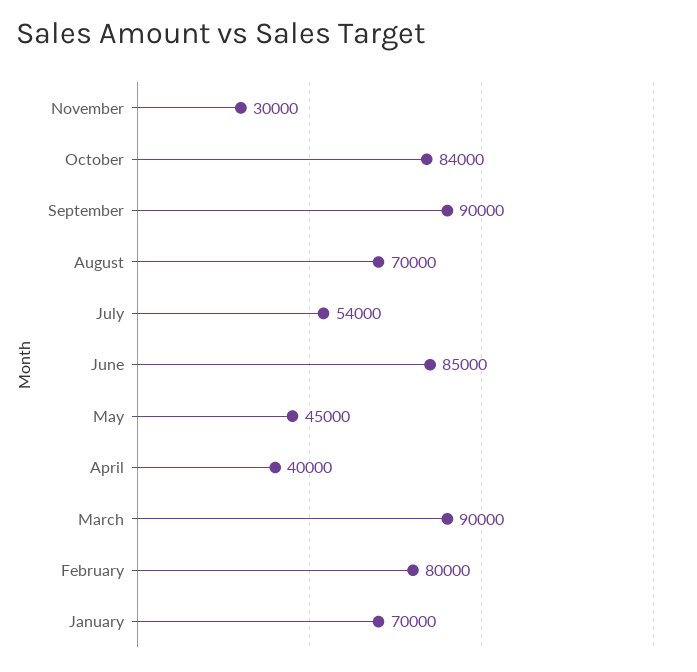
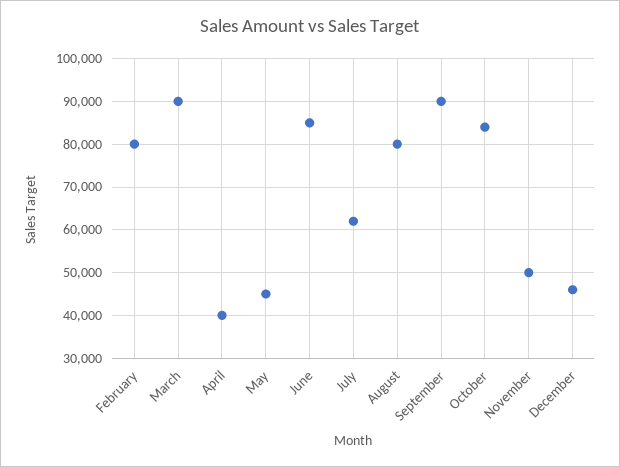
November: 30000 -> 50000
August: 70000 -> 80000
July: 54000 -> 62000
January: 70000 -> none
December: none -> 46000

